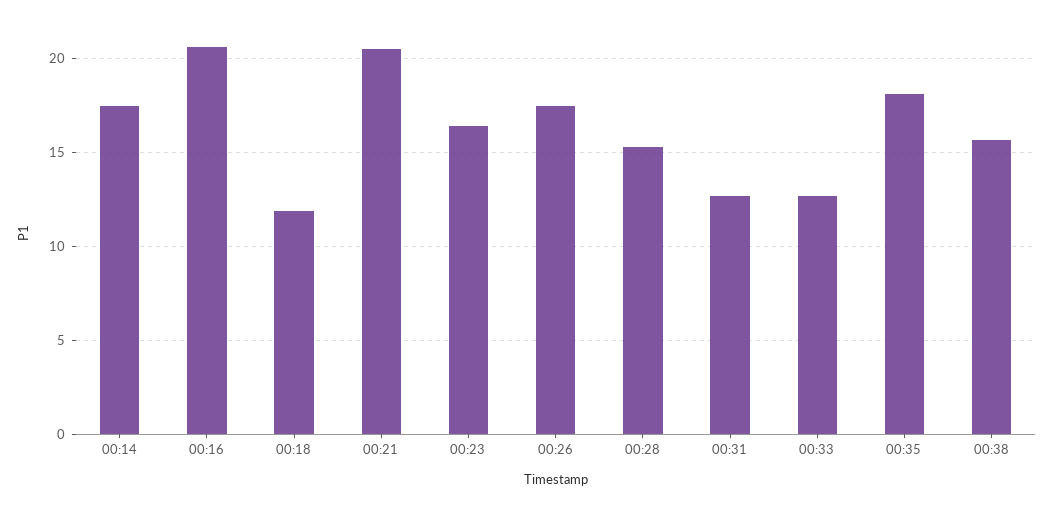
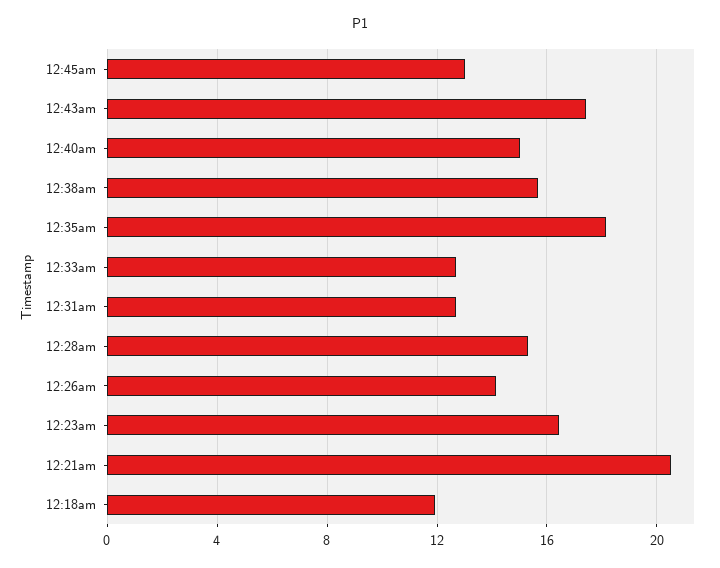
00:14: 17.5 -> none
00:16: 20.5 -> none
00:26: 17.5 -> 14
12:45am: none -> 13
12:43am: none -> 17.5
12:40am: none -> 15

